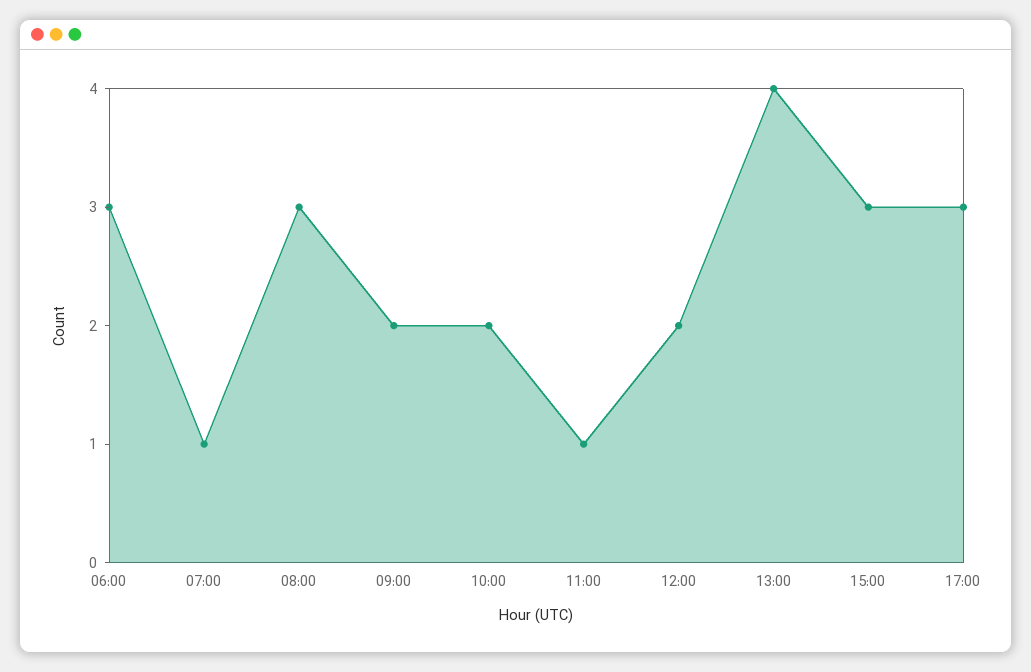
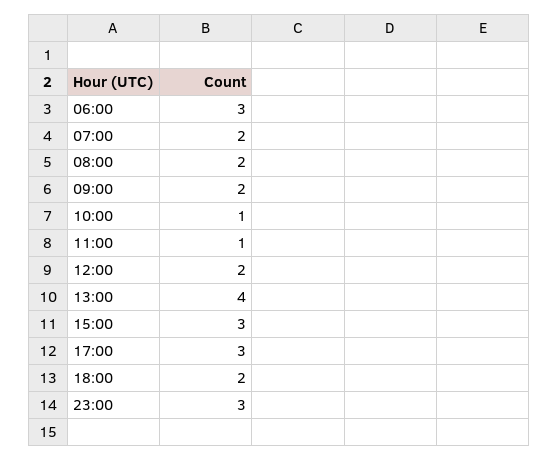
07:00: 1 -> 2
08:00: 3 -> 2
10:00: 2 -> 1
18:00: none -> 2
23:00: none -> 3

